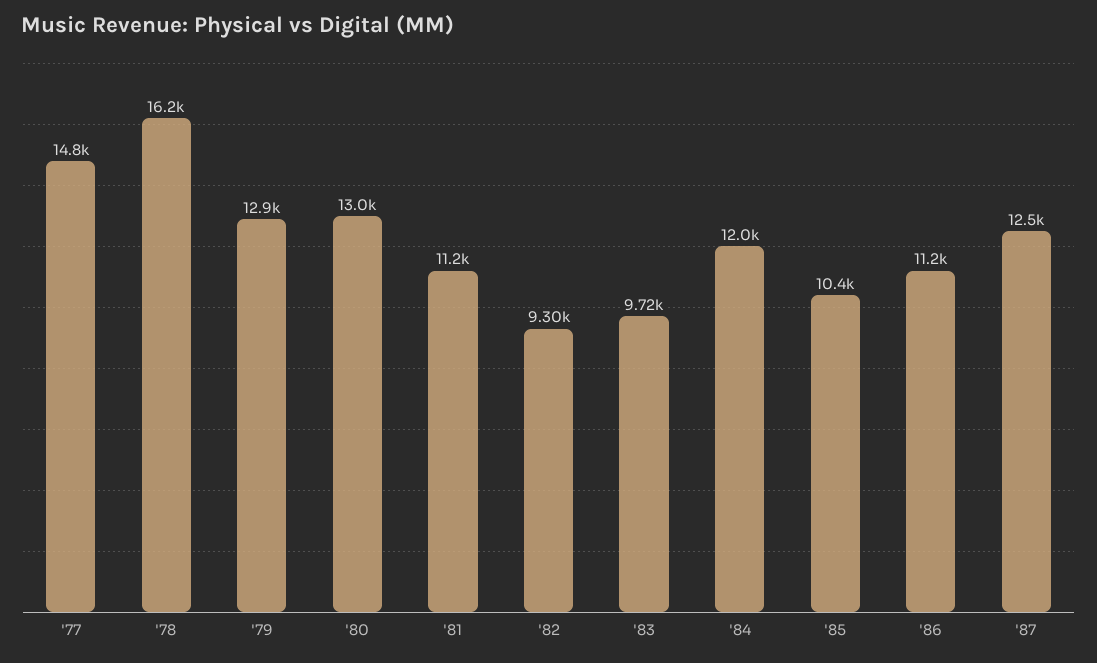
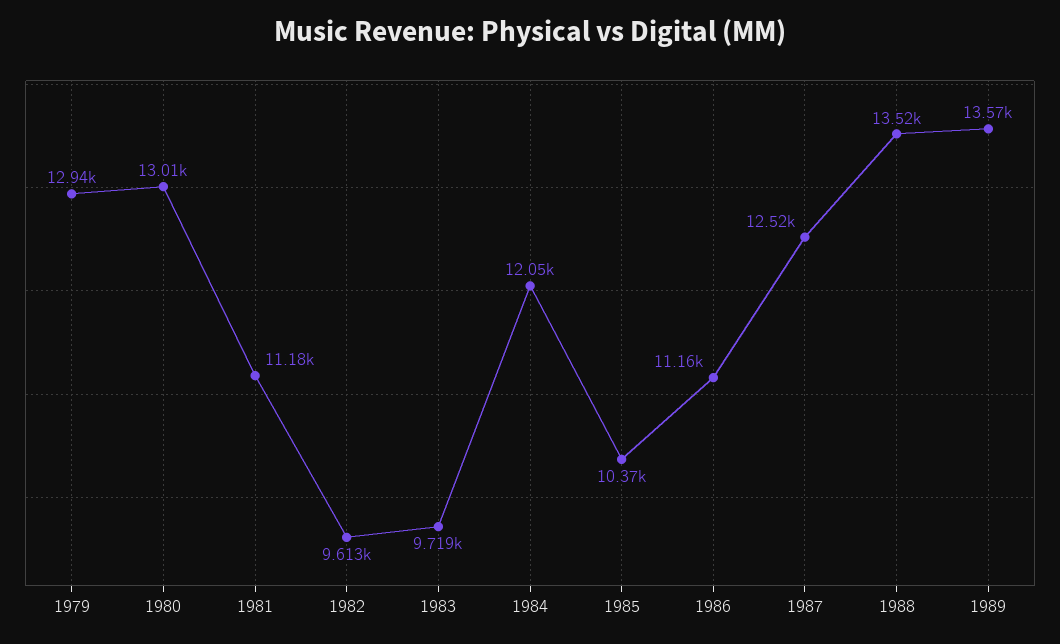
'77: 14800 -> none
'78: 16200 -> none
'82: 9300 -> 9613
1988: none -> 13520
1989: none -> 13570

